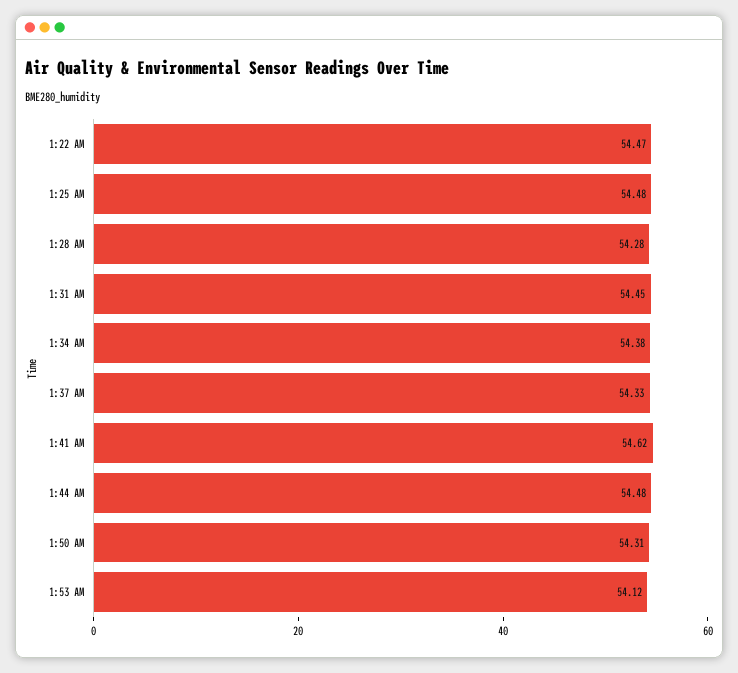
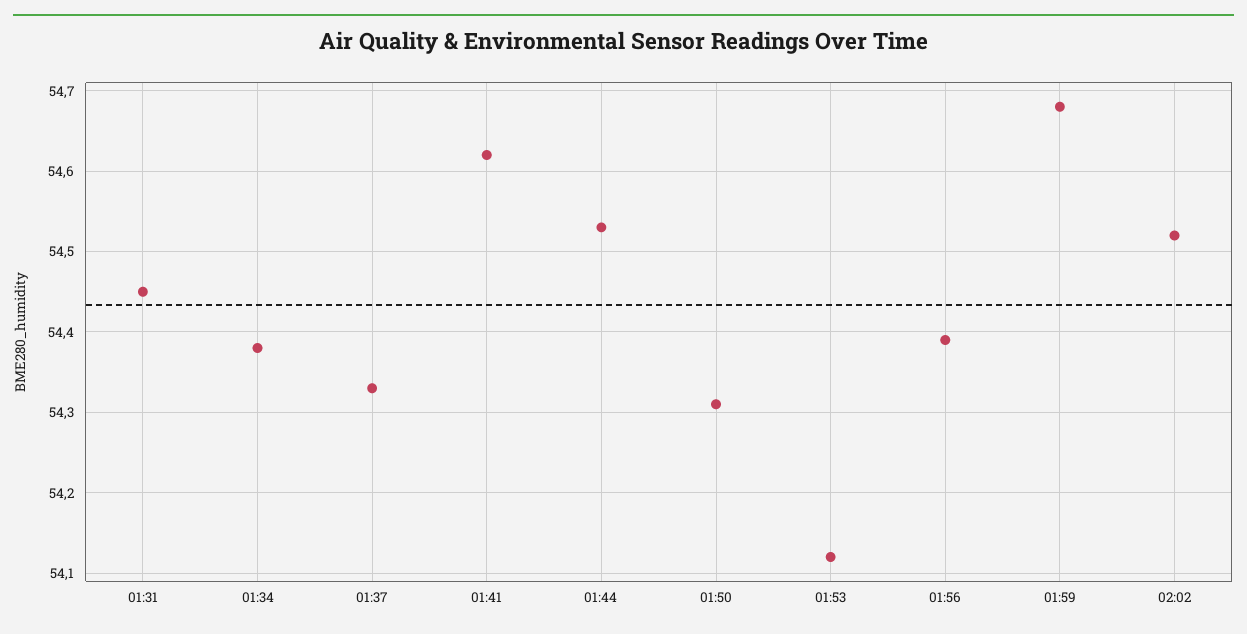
1:22 AM: 54.47 -> none
1:25 AM: 54.48 -> none
1:28 AM: 54.28 -> none
1:44 AM: 54.48 -> 54.53
01:56: none -> 54.39
01:59: none -> 54.68
02:02: none -> 54.52

